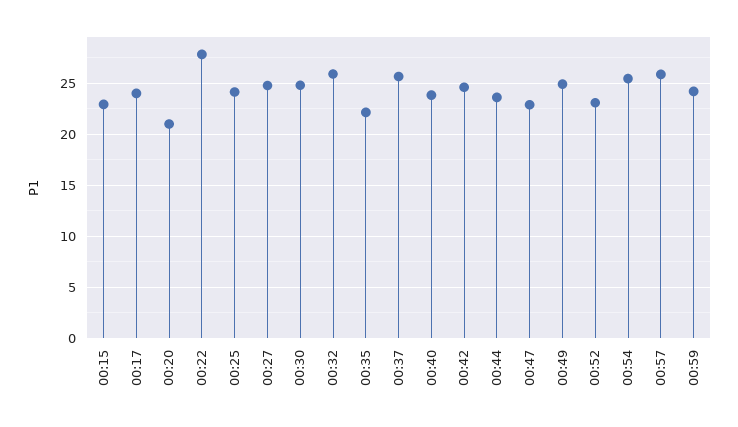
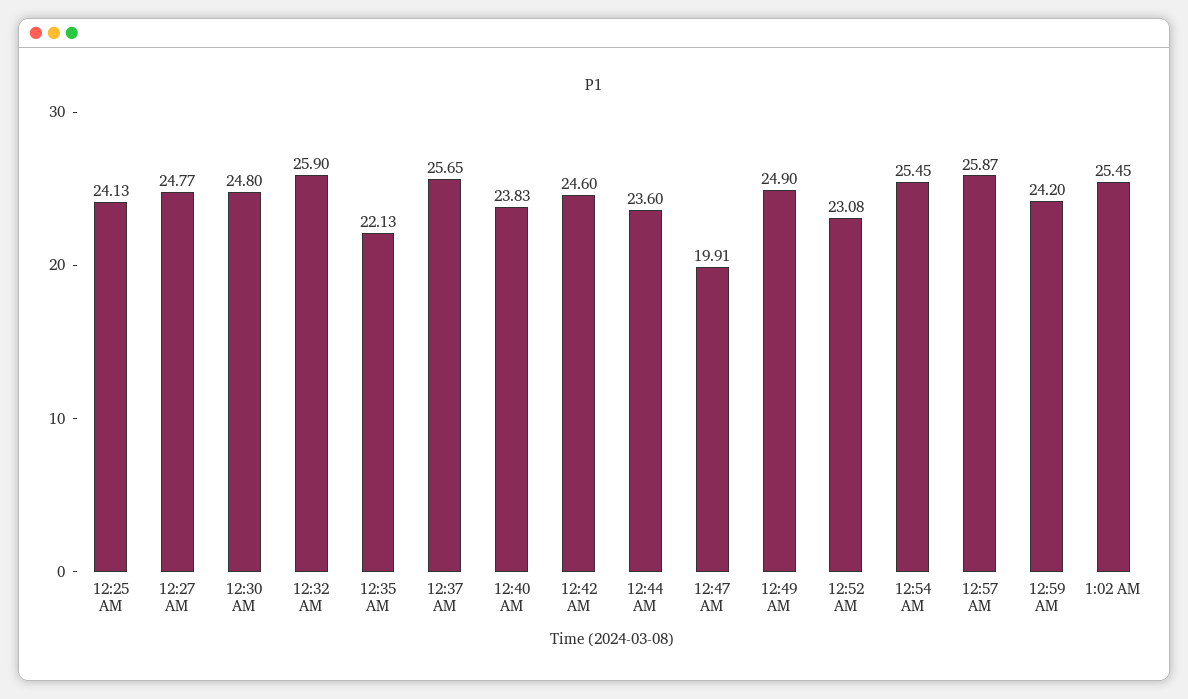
00:15: 23 -> none
00:17: 24 -> none
00:20: 21 -> none
00:22: 28 -> none
00:47: 23 -> 19.91
1:02 AM: none -> 25.45

